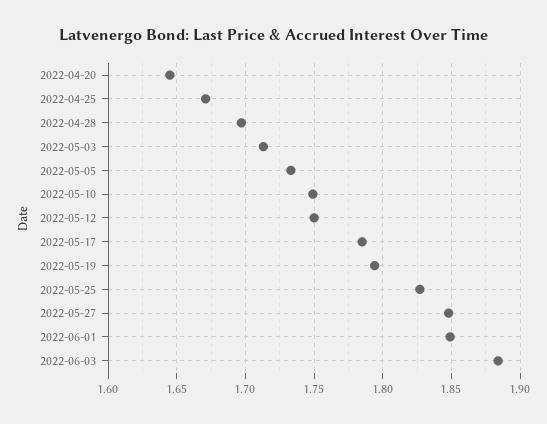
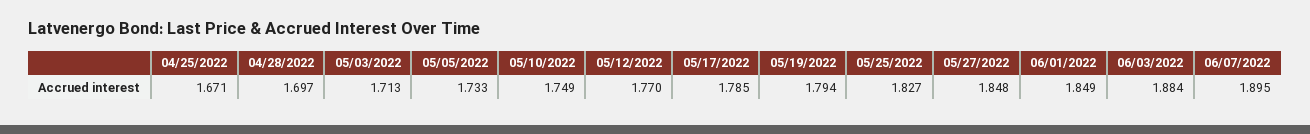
2022-04-20: 1.645 -> none
2022-05-12: 1.75 -> 1.77
06/07/2022: none -> 1.895

